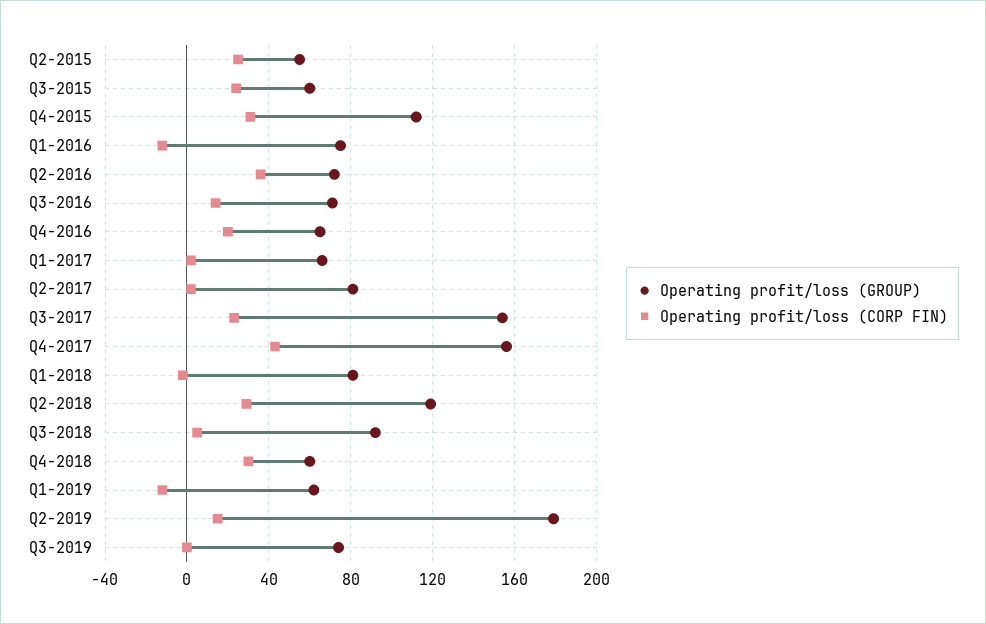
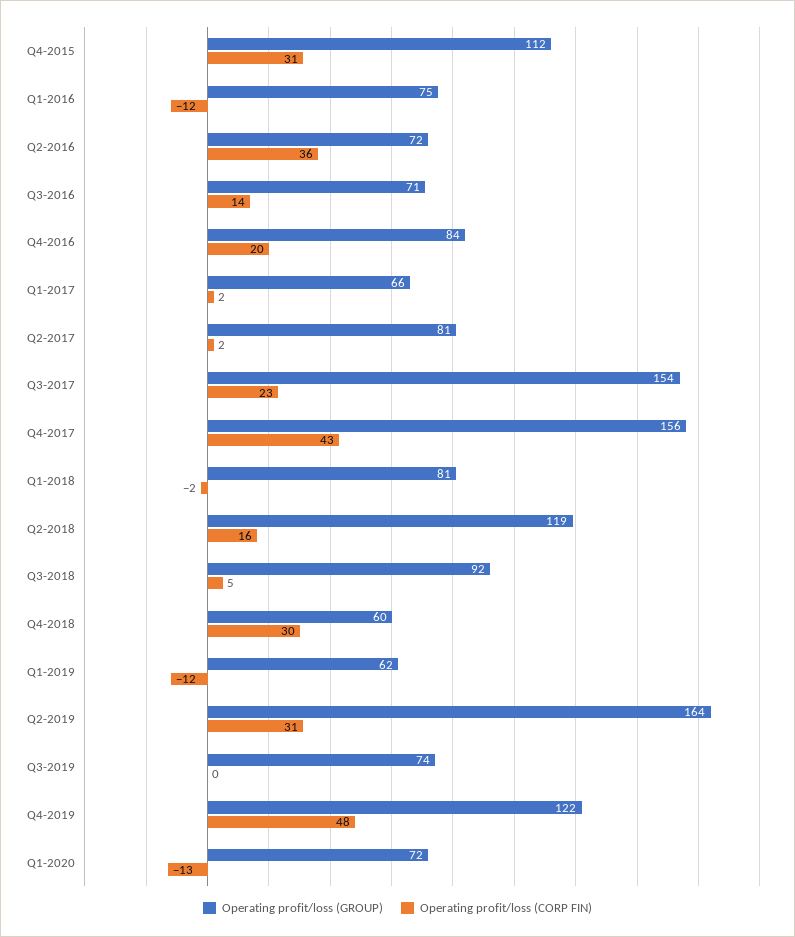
Operating profit/loss (GROUP), Q2-2015: 55 -> none
Operating profit/loss (CORP FIN), Q2-2015: 25 -> none
Operating profit/loss (GROUP), Q3-2015: 60 -> none
Operating profit/loss (CORP FIN), Q3-2015: 25 -> none
Operating profit/loss (GROUP), Q4-2016: 65 -> 84
Operating profit/loss (CORP FIN), Q2-2018: 30 -> 16
Operating profit/loss (GROUP), Q2-2019: 180 -> 164
Operating profit/loss (CORP FIN), Q2-2019: 15 -> 31
Operating profit/loss (GROUP), Q4-2019: none -> 122
Operating profit/loss (CORP FIN), Q4-2019: none -> 48
Operating profit/loss (GROUP), Q1-2020: none -> 72
Operating profit/loss (CORP FIN), Q1-2020: none -> -13

